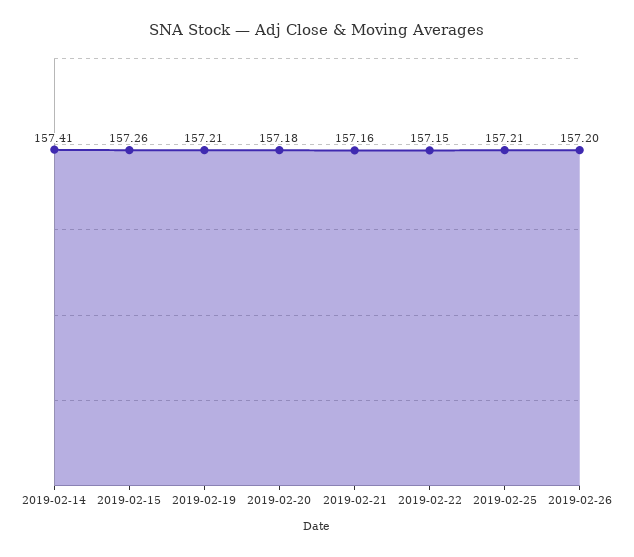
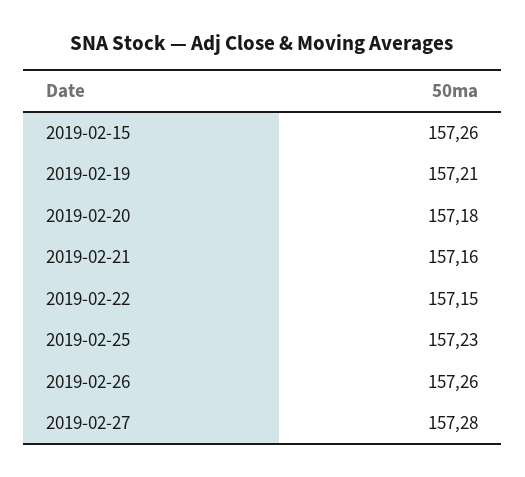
2019-02-14: 157.41 -> none
2019-02-25: 157.21 -> 157.23
2019-02-26: 157.2 -> 157.26
2019-02-27: none -> 157.28

